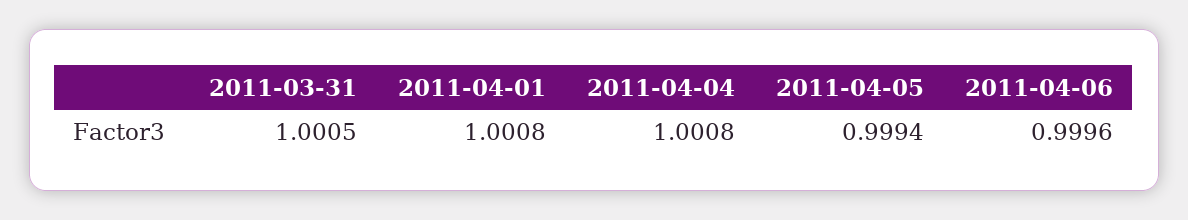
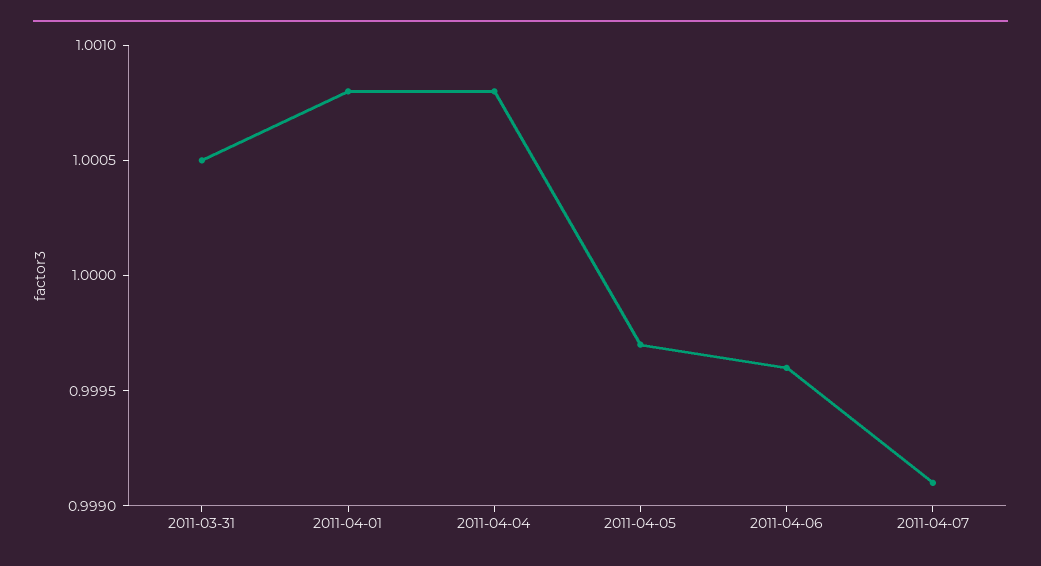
2011-04-05: 0.9994 -> 0.9997
2011-04-07: none -> 0.9991

